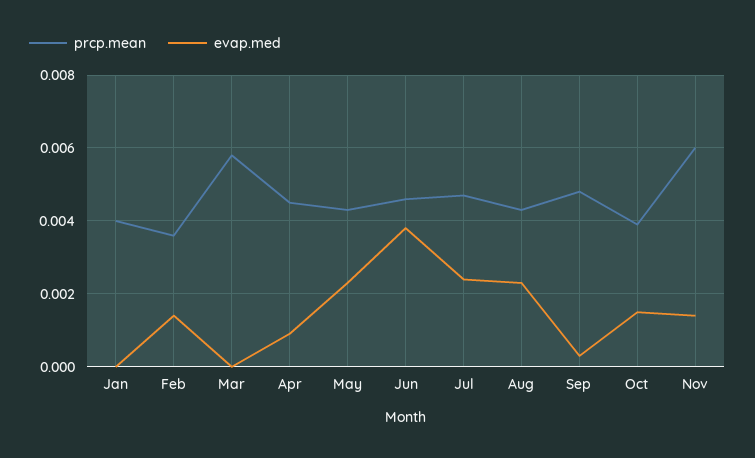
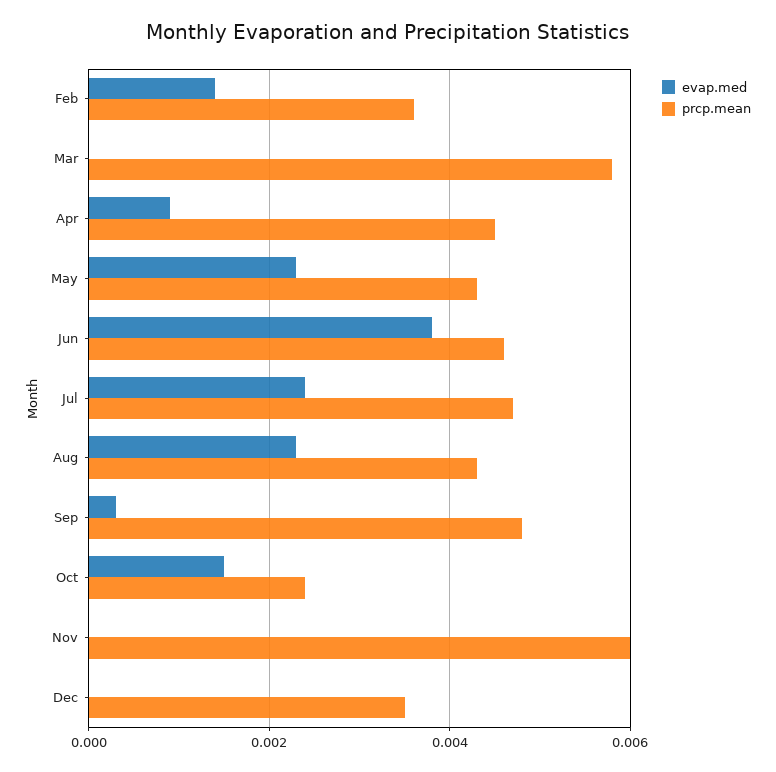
prcp.mean, Jan: 0.004 -> none
evap.med, Jan: 0 -> none
prcp.mean, Oct: 0.004 -> 0.0025
evap.med, Nov: 0.0015 -> 0
evap.med, Dec: none -> 0
prcp.mean, Dec: none -> 0.0035

